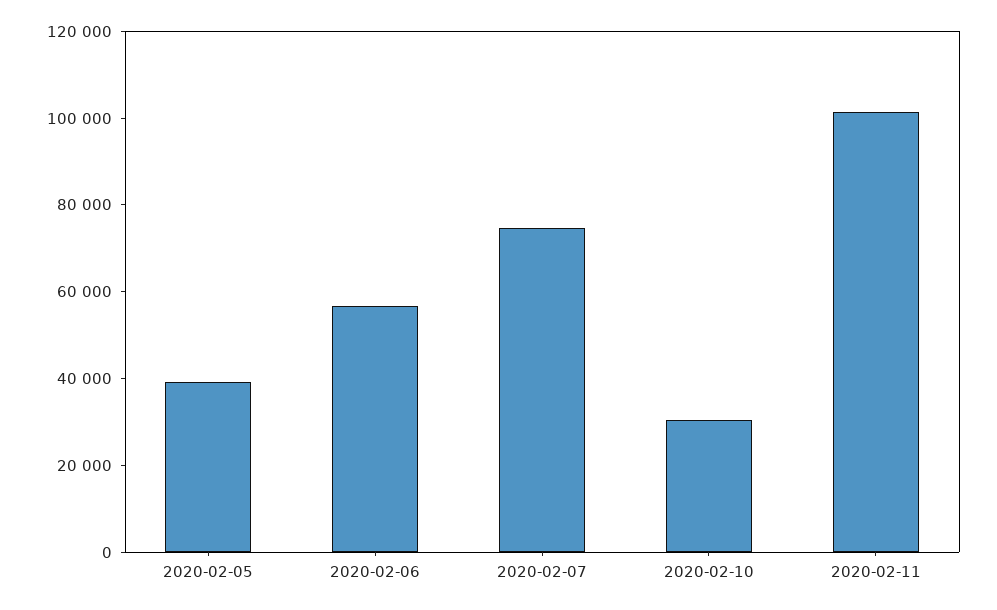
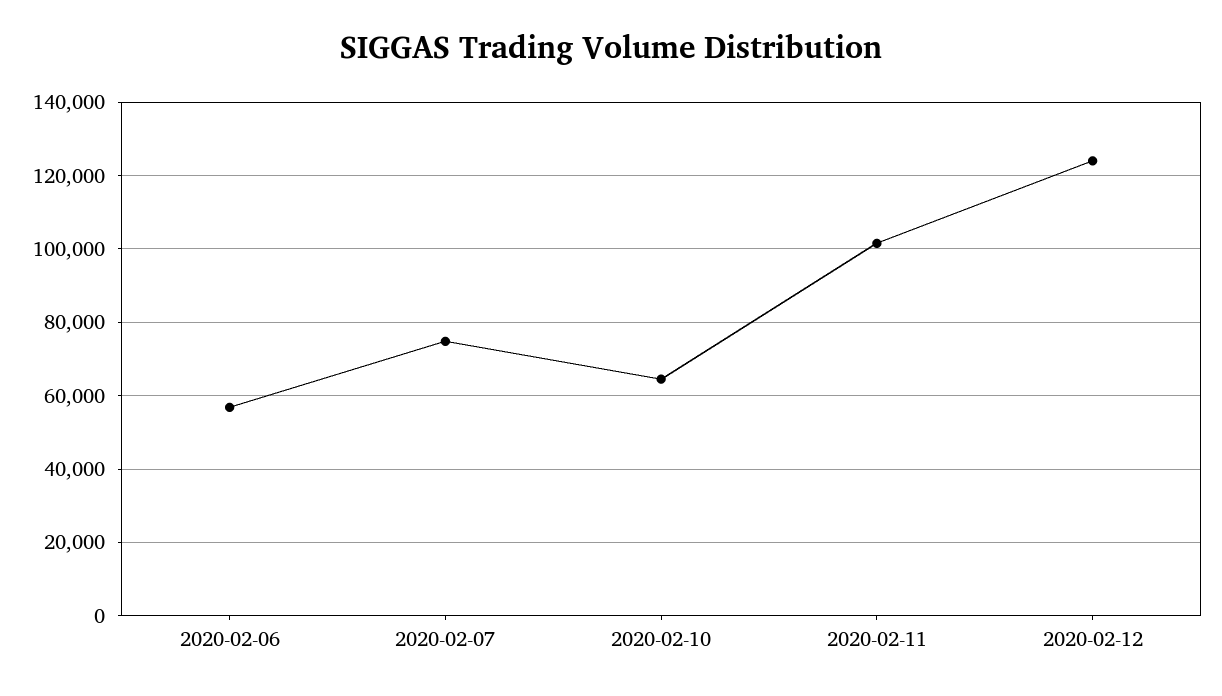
2020-02-05: 40000 -> none
2020-02-10: 30000 -> 64000
2020-02-12: none -> 124000

